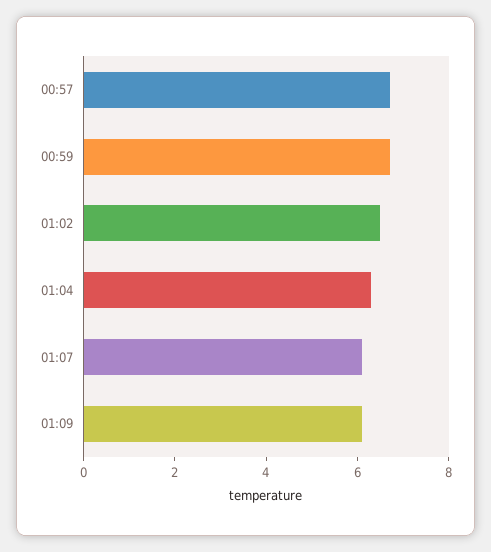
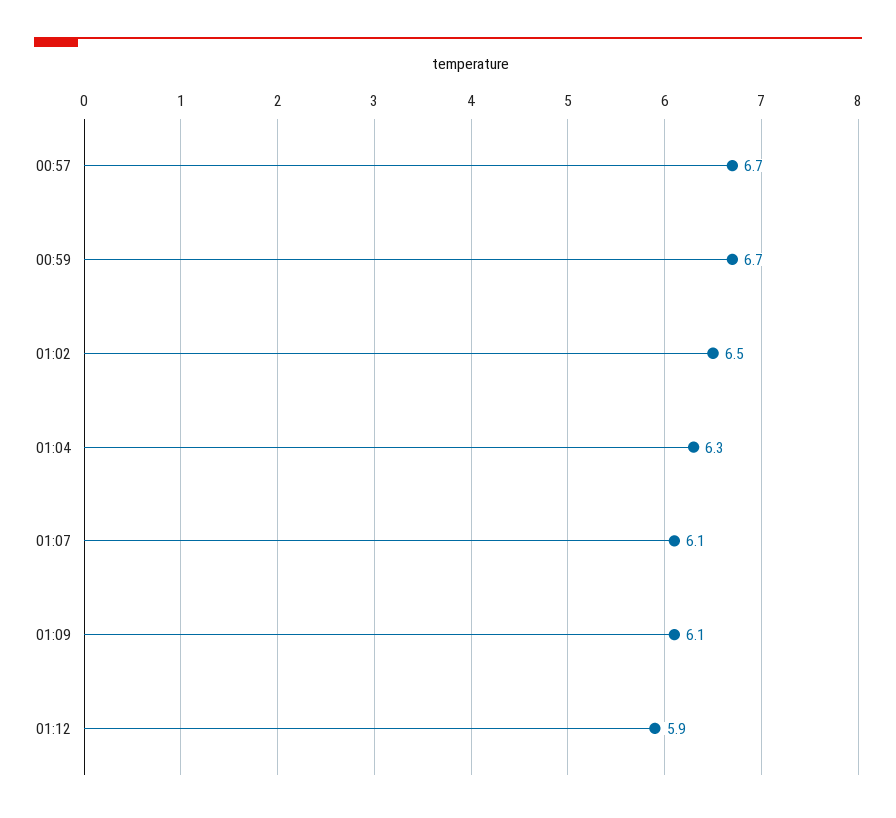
01:12: none -> 5.9

